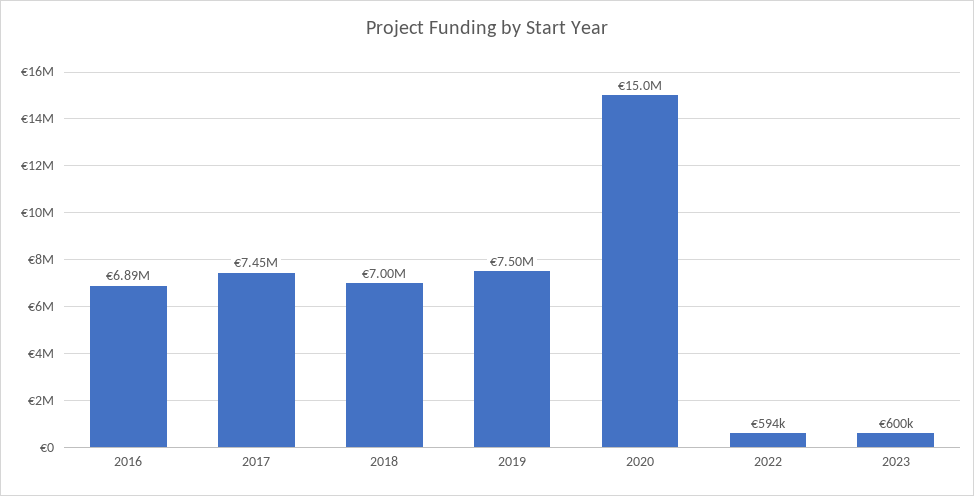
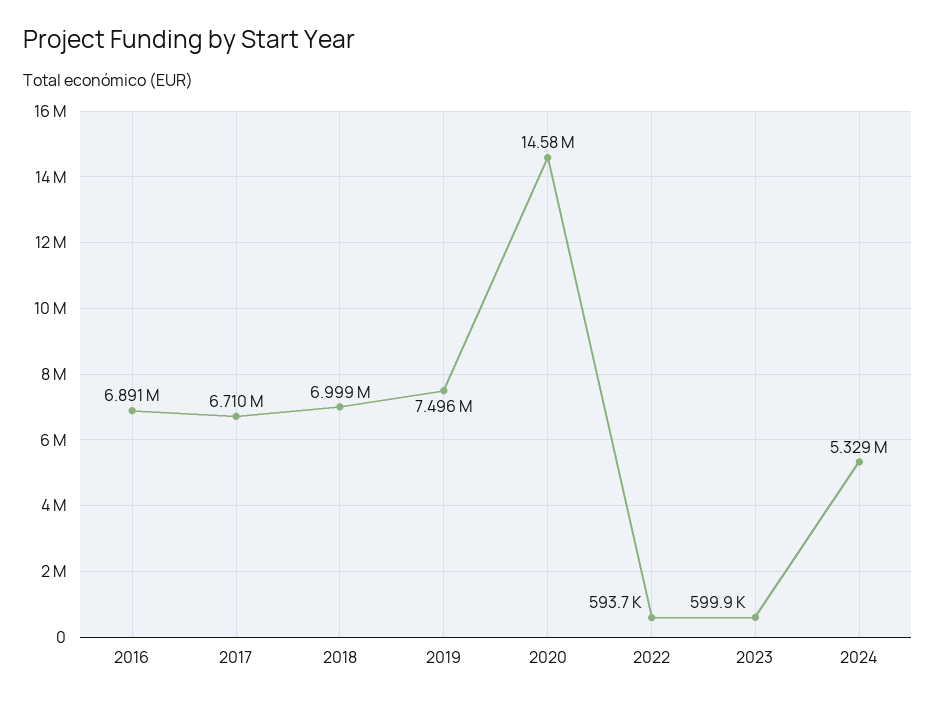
2017: 7450000 -> 6710000
2020: 15000000 -> 14580000
2024: none -> 5329000

